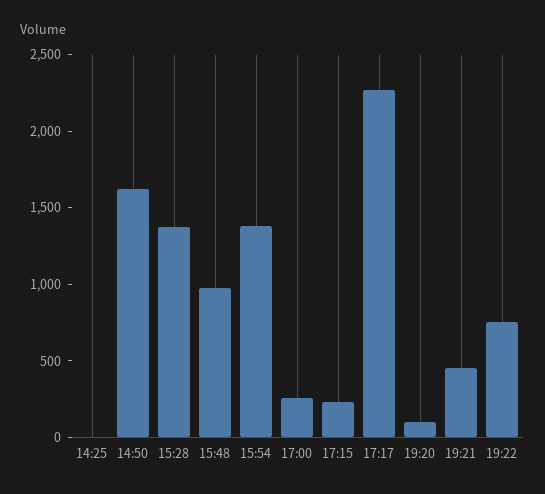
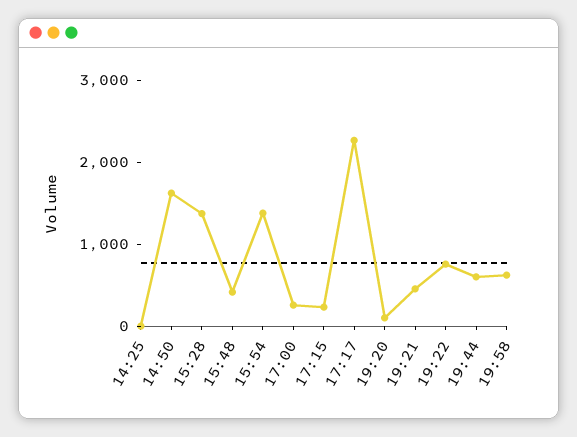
15:48: 1000 -> 400
19:44: none -> 600
19:58: none -> 600

